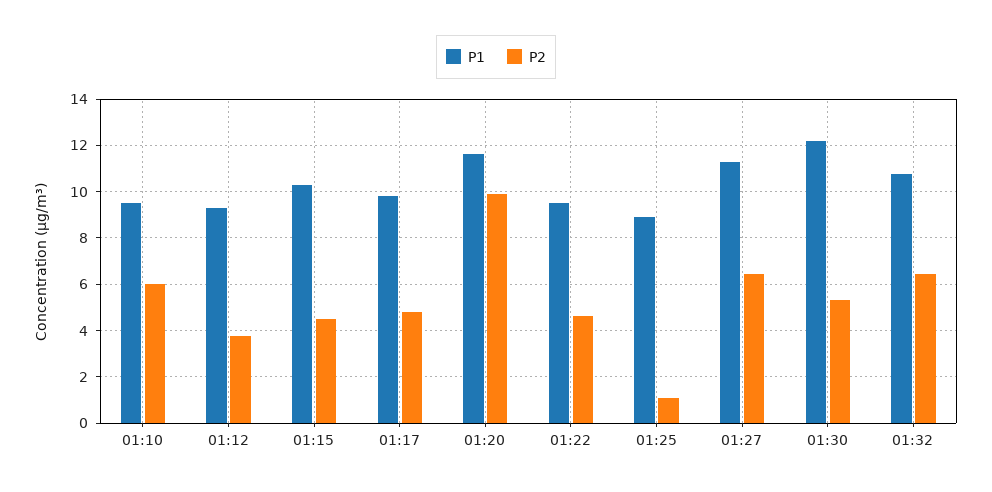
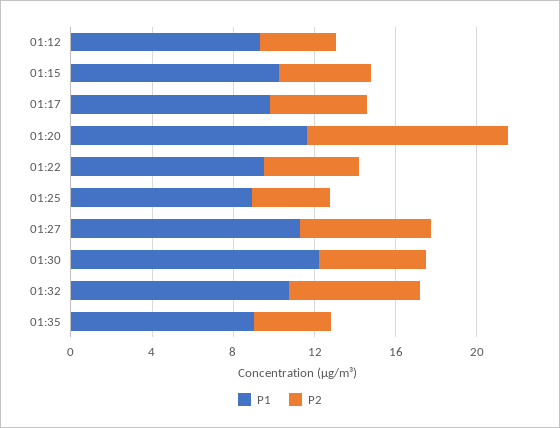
P1, 01:10: 9.5 -> none
P2, 01:10: 6 -> none
P2, 01:25: 1 -> 4
P1, 01:35: none -> 9
P2, 01:35: none -> 4

